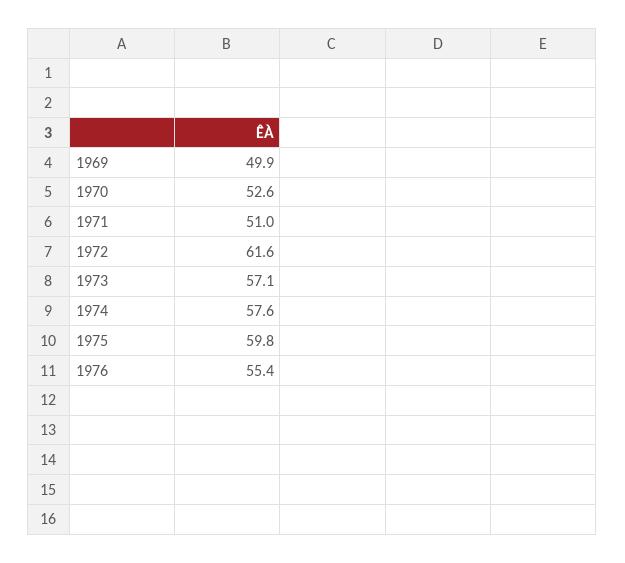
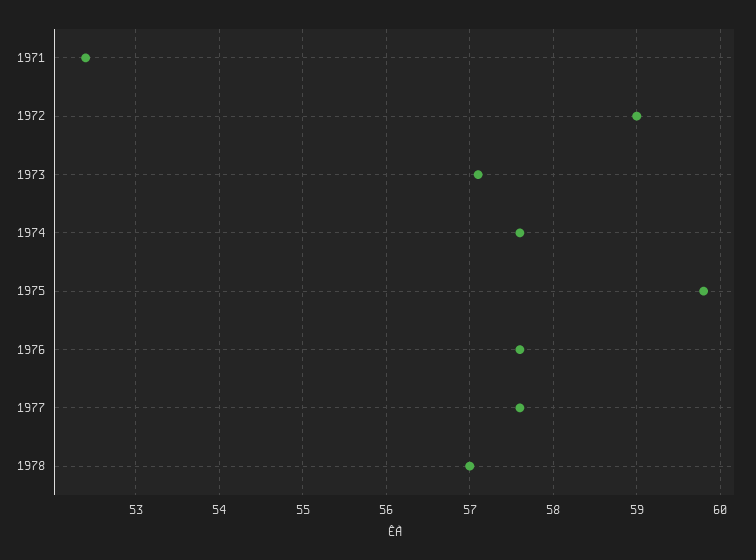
1969: 49.9 -> none
1970: 52.6 -> none
1971: 51 -> 52.4
1972: 61.6 -> 59
1976: 55.4 -> 57.6
1977: none -> 57.6
1978: none -> 57

